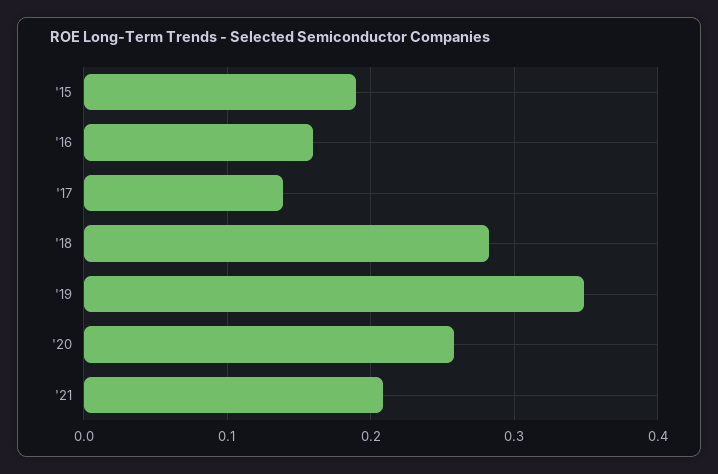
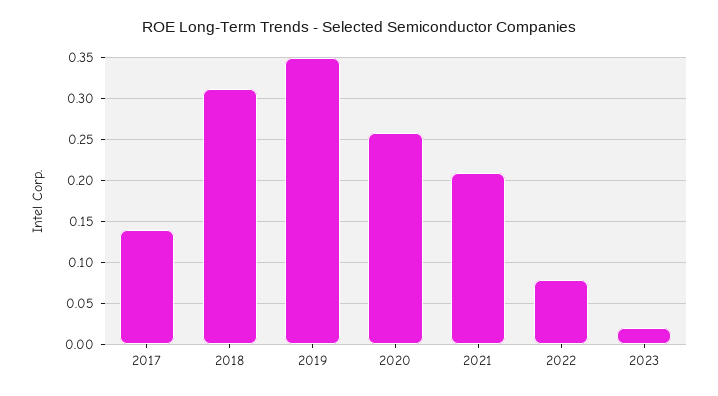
'15: 0.19 -> none
'16: 0.16 -> none
'18: 0.28 -> 0.31
2022: none -> 0.08
2023: none -> 0.02

